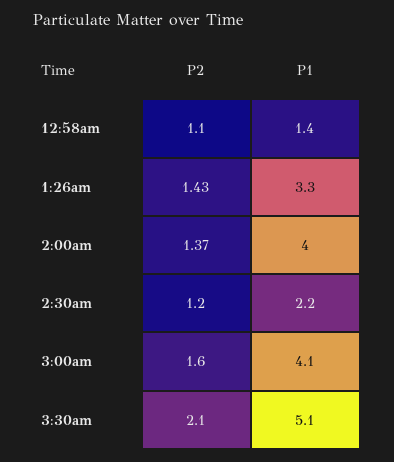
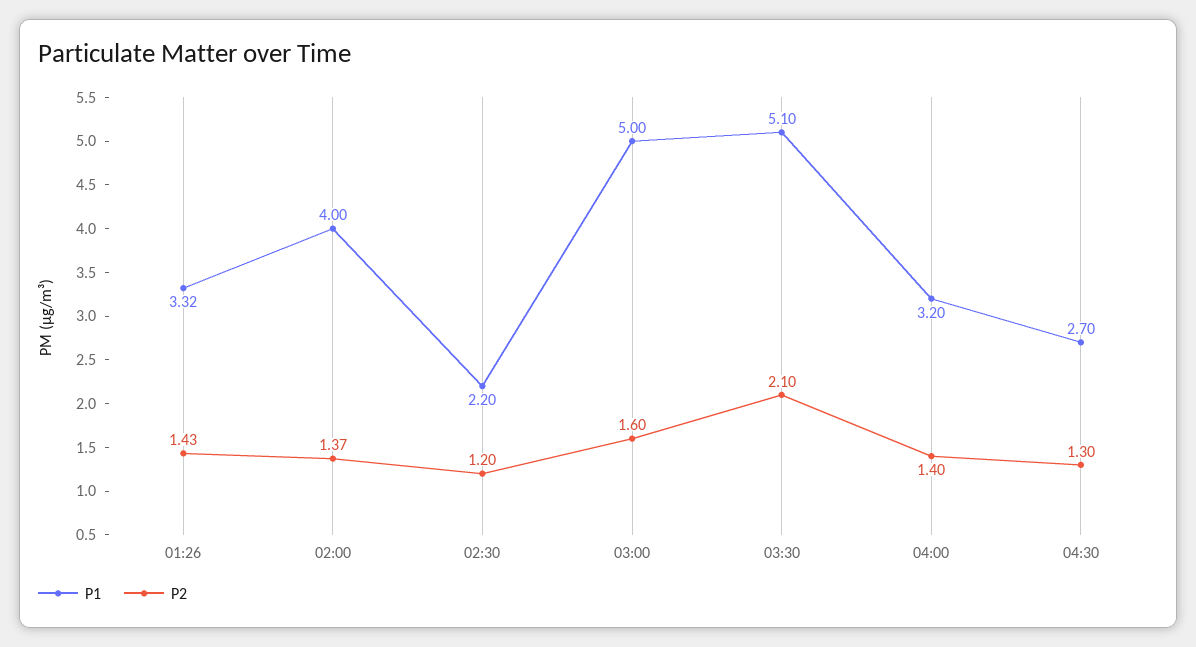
P2, 12:58am: 1.1 -> none
P1, 12:58am: 1.4 -> none
P1, 3:00am: 4.1 -> 5
P1, 04:00: none -> 3.2
P2, 04:00: none -> 1.4
P1, 04:30: none -> 2.7
P2, 04:30: none -> 1.3

